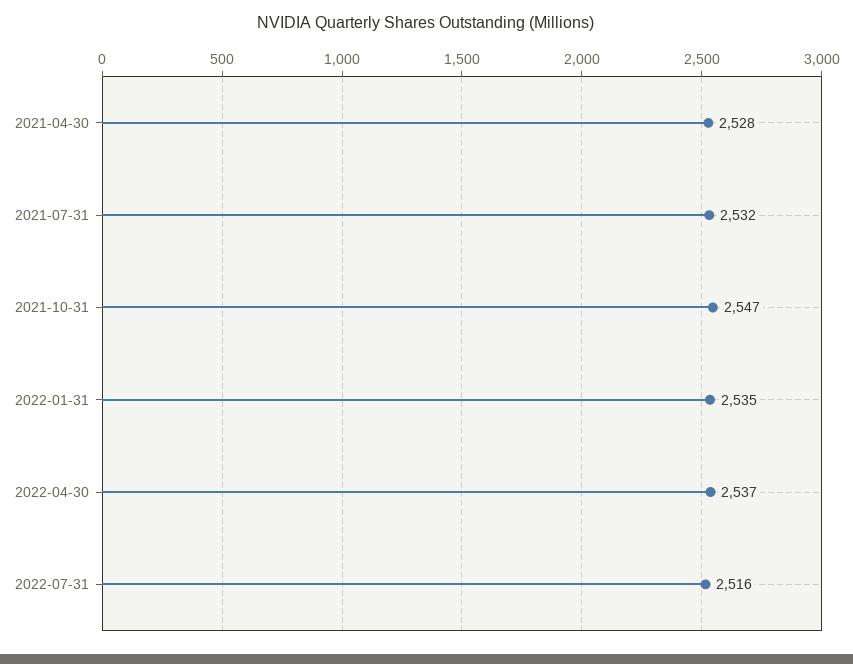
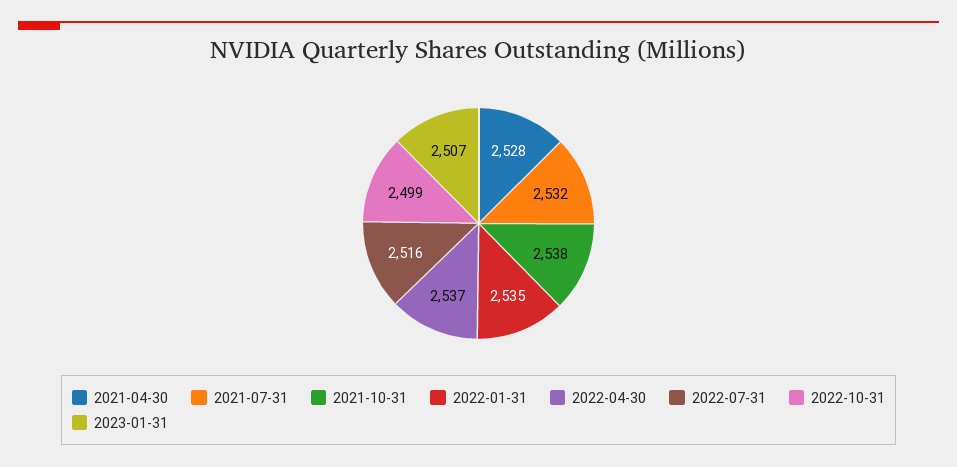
2021-10-31: 2547 -> 2538
2022-10-31: none -> 2499
2023-01-31: none -> 2507

